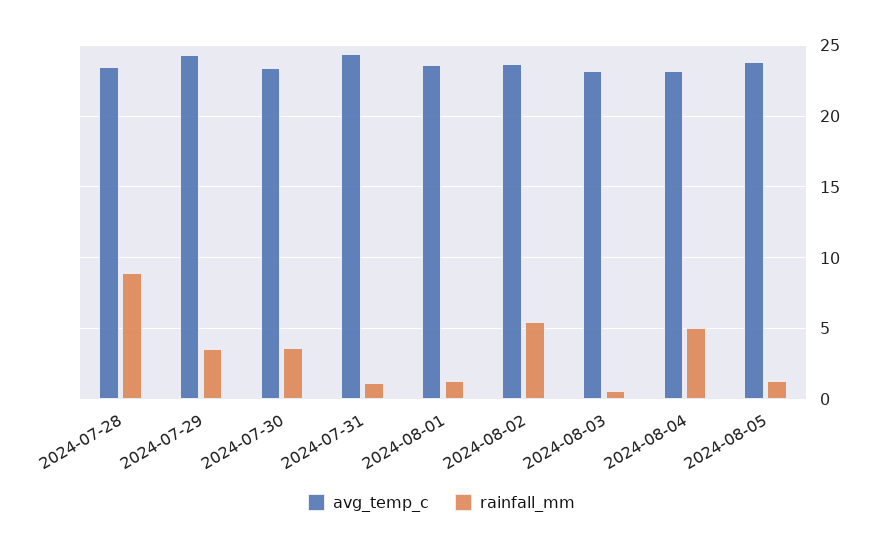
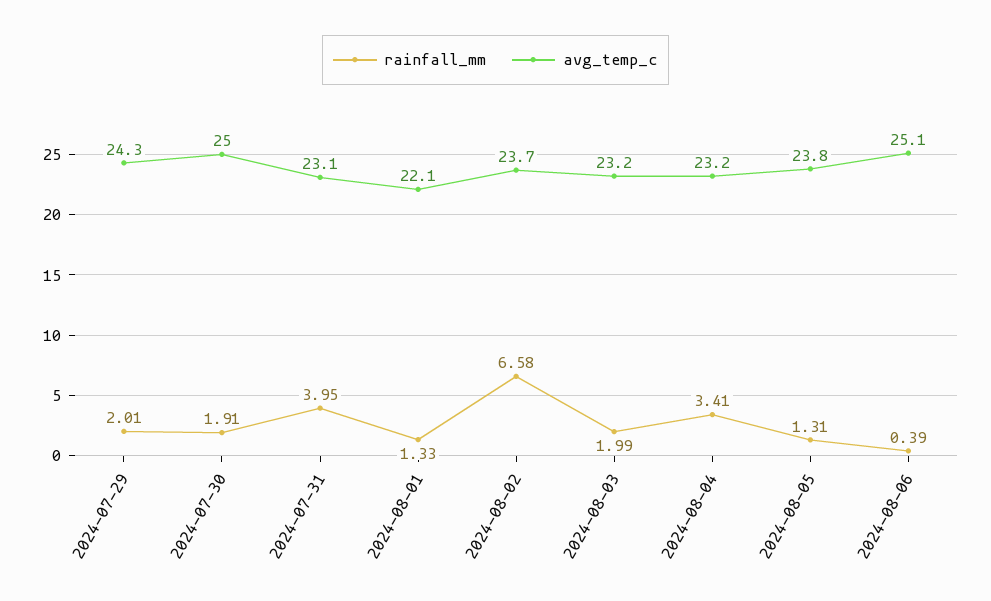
avg_temp_c, 2024-07-28: 23.5 -> none
rainfall_mm, 2024-07-28: 9 -> none
rainfall_mm, 2024-07-29: 3.5 -> 2.01
avg_temp_c, 2024-07-30: 23.5 -> 25
rainfall_mm, 2024-07-30: 3.5 -> 1.91
avg_temp_c, 2024-07-31: 24.5 -> 23.1
rainfall_mm, 2024-07-31: 1 -> 3.95
avg_temp_c, 2024-08-01: 23.5 -> 22.1
rainfall_mm, 2024-08-02: 5.5 -> 6.58
rainfall_mm, 2024-08-03: 0.5 -> 1.99
rainfall_mm, 2024-08-04: 5 -> 3.41
rainfall_mm, 2024-08-06: none -> 0.39
avg_temp_c, 2024-08-06: none -> 25.1

